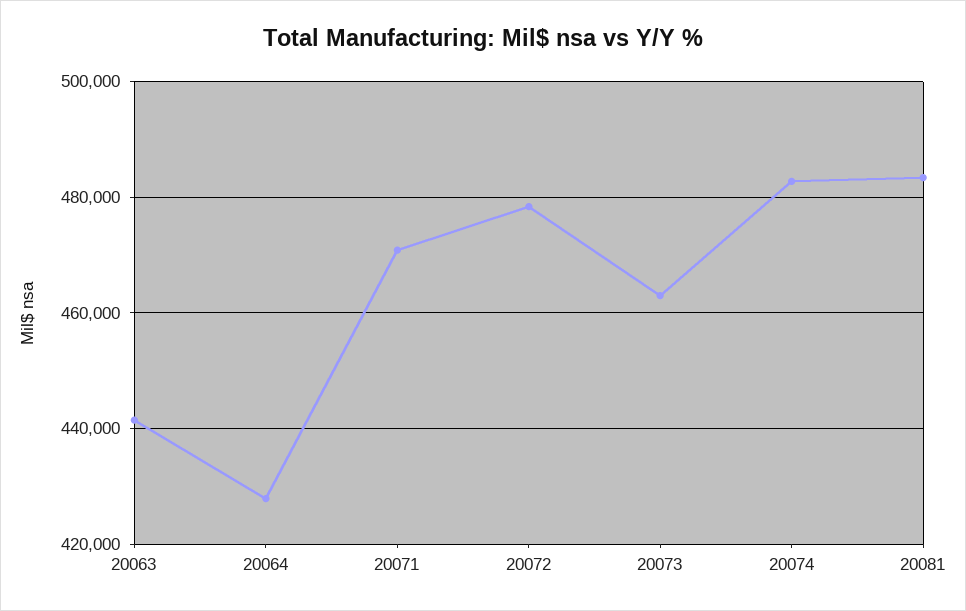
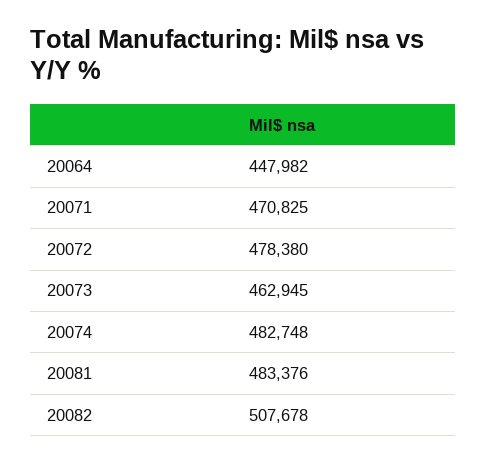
20063: 442000 -> none
20064: 428000 -> 447982
20082: none -> 507678

